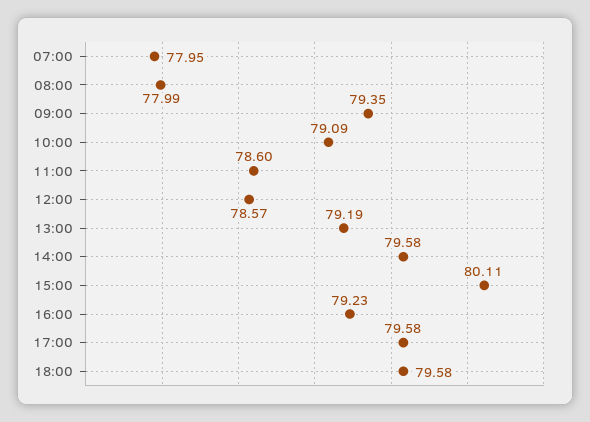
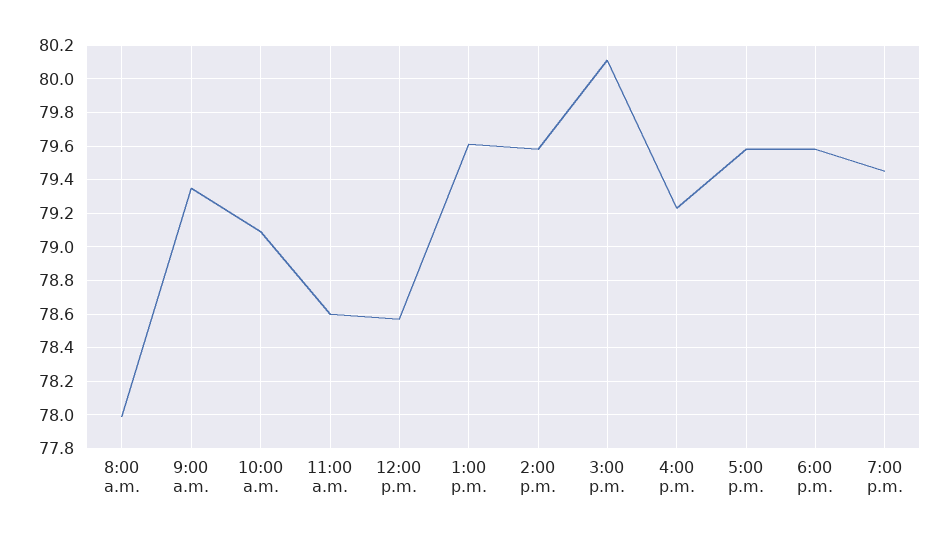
07:00: 77.95 -> none
13:00: 79.19 -> 79.6
7:00 p.m.: none -> 79.45

